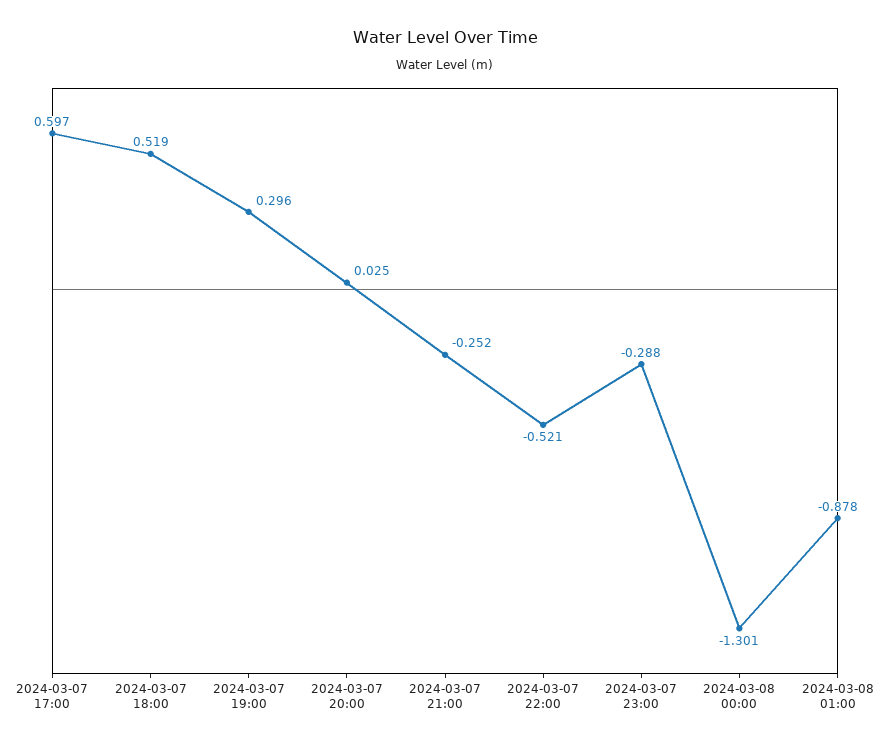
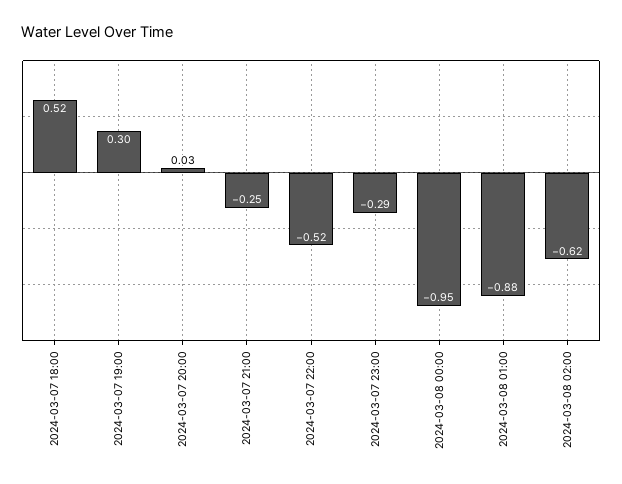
2024-03-07 17:00: 0.597 -> none
2024-03-08 00:00: -1.301 -> -0.95
2024-03-08 02:00: none -> -0.62

